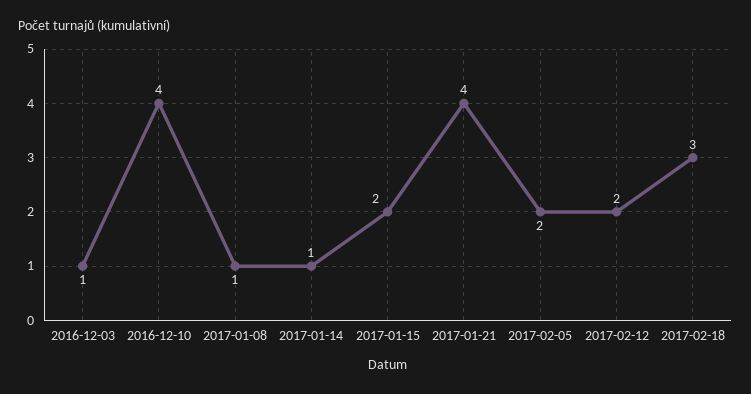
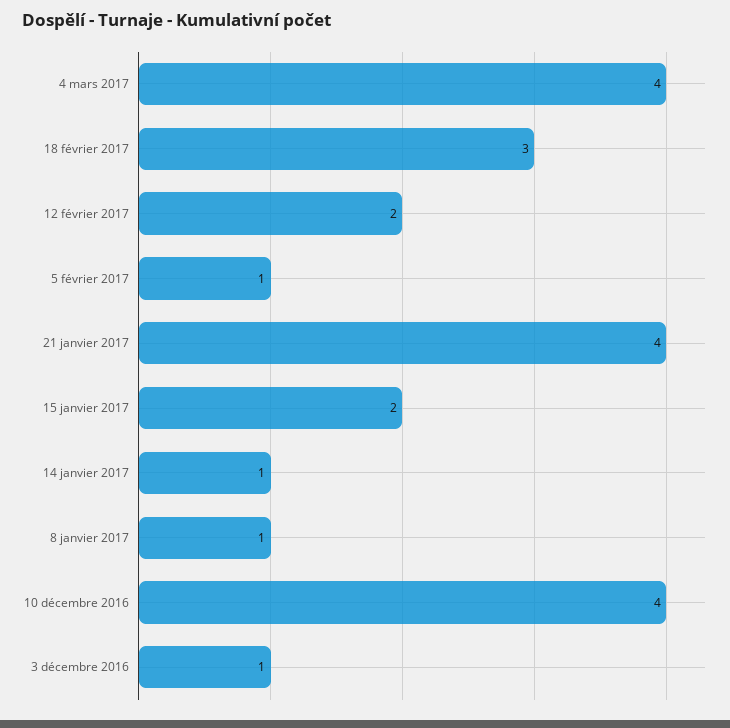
2017-02-05: 2 -> 1
4 mars 2017: none -> 4

